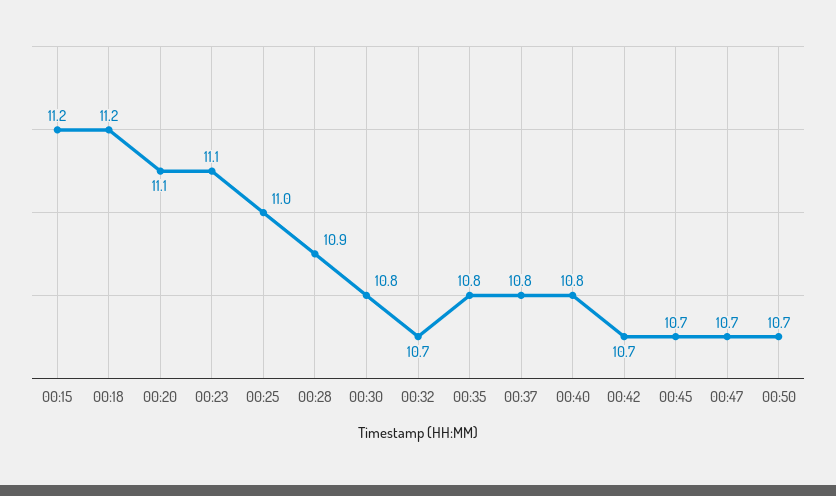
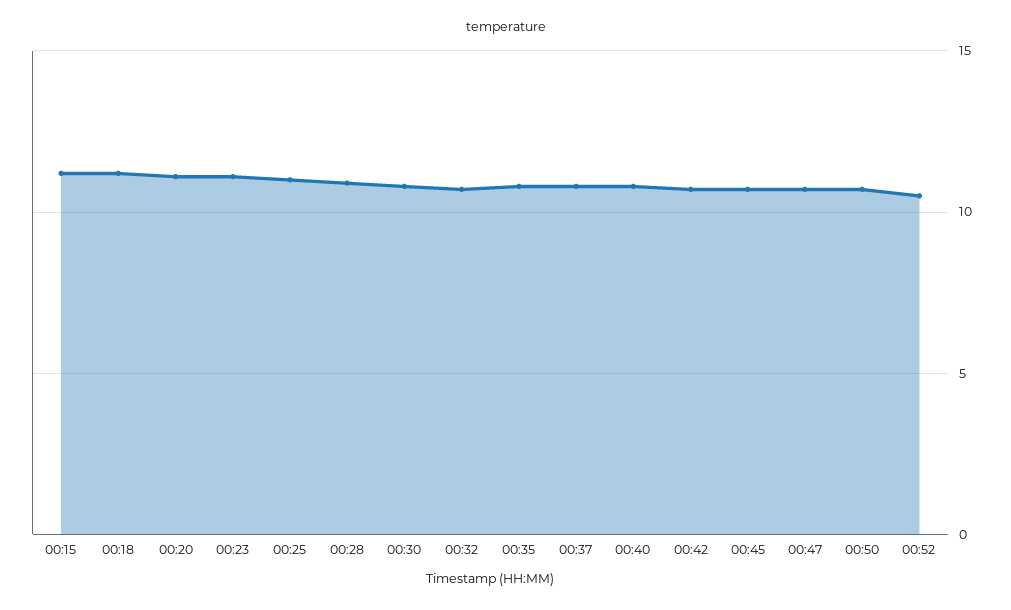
00:52: none -> 10.5

